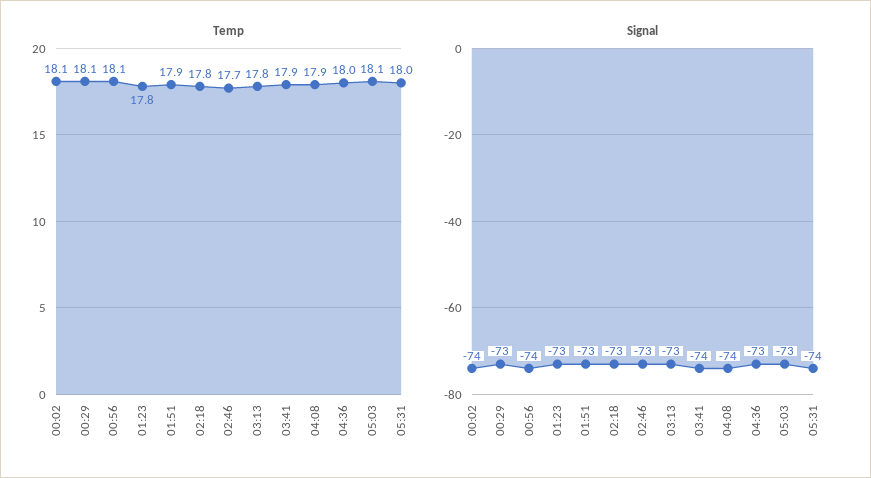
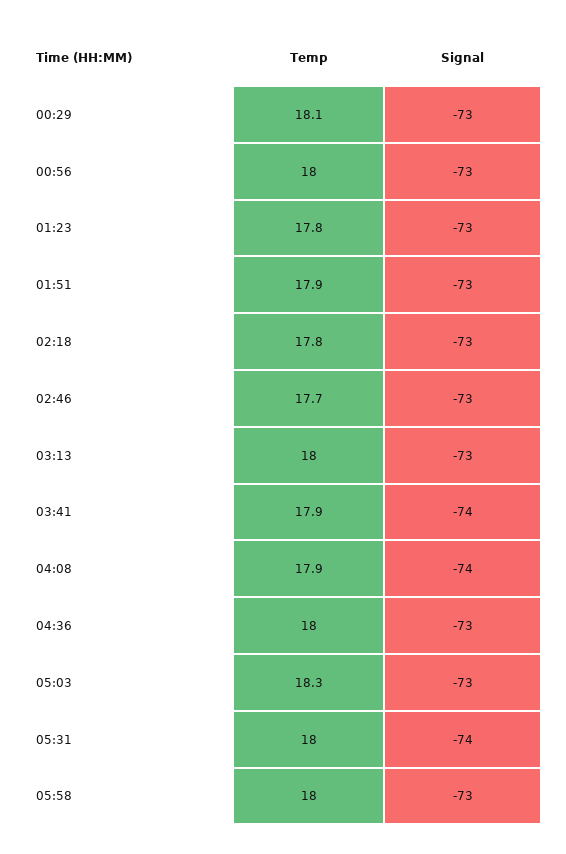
Temp, 00:02: 18.1 -> none
Temp, 00:56: 18.1 -> 18
Temp, 03:13: 17.8 -> 18
Temp, 05:03: 18.1 -> 18.3
Signal, 00:02: -74 -> none
Signal, 00:56: -74 -> -73
Temp, 05:58: none -> 18
Signal, 05:58: none -> -73

